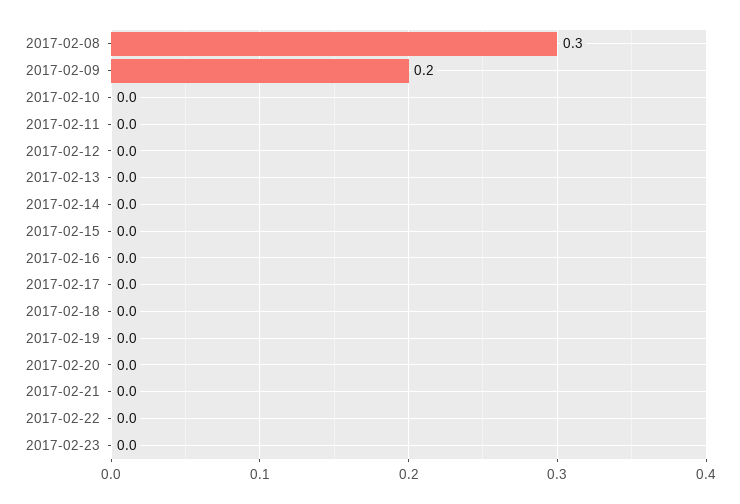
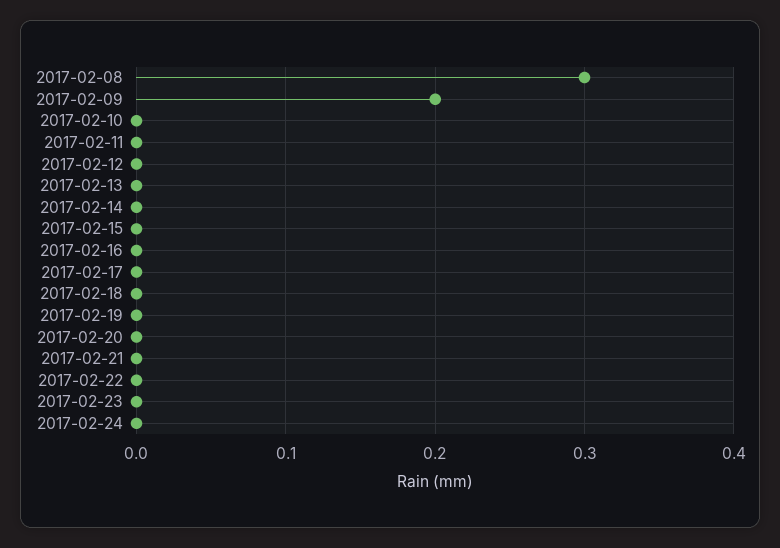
2017-02-24: none -> 0

